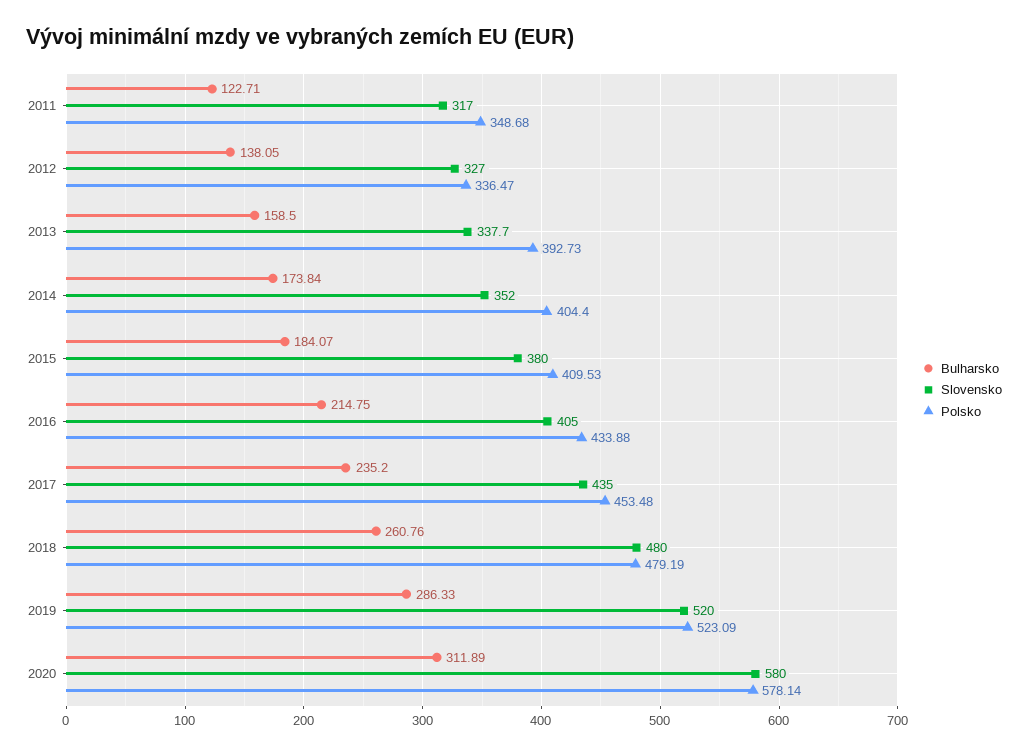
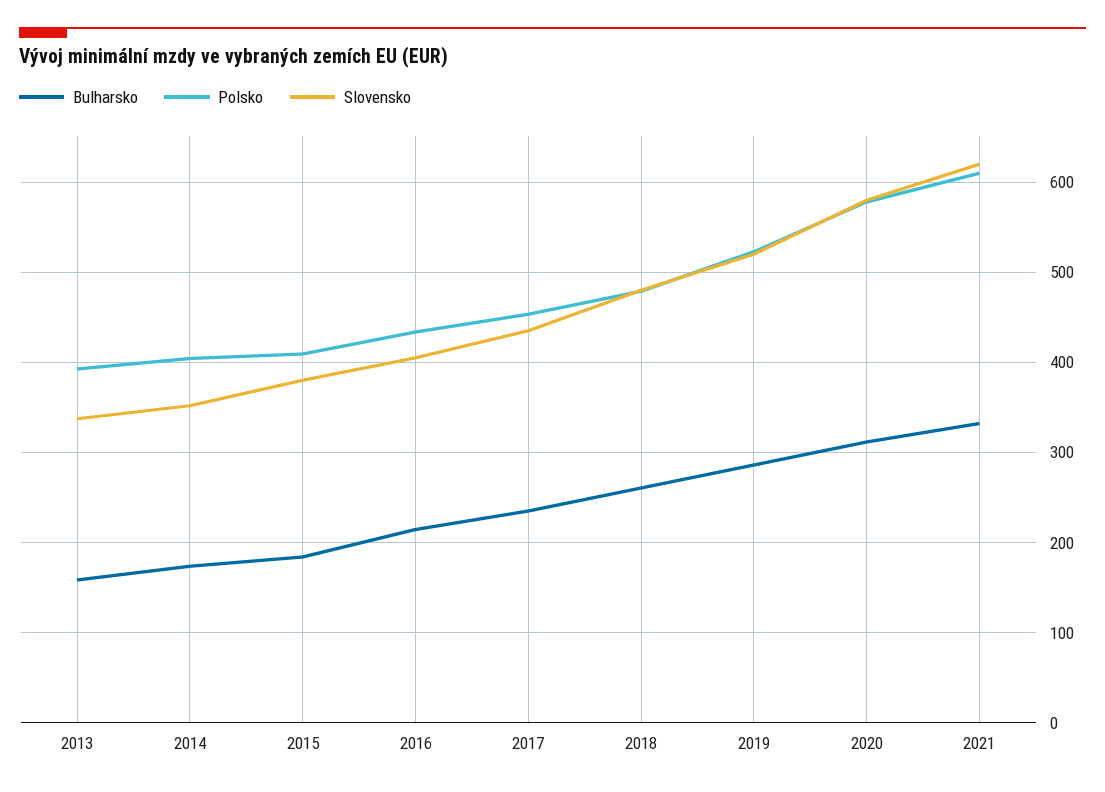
Bulharsko, 2011: 122.71 -> none
Slovensko, 2011: 317 -> none
Polsko, 2011: 348.68 -> none
Bulharsko, 2012: 138.05 -> none
Slovensko, 2012: 327 -> none
Polsko, 2012: 336.47 -> none
Bulharsko, 2021: none -> 330
Polsko, 2021: none -> 610
Slovensko, 2021: none -> 620

